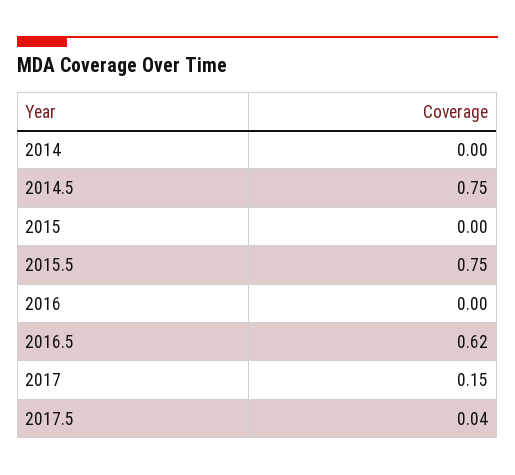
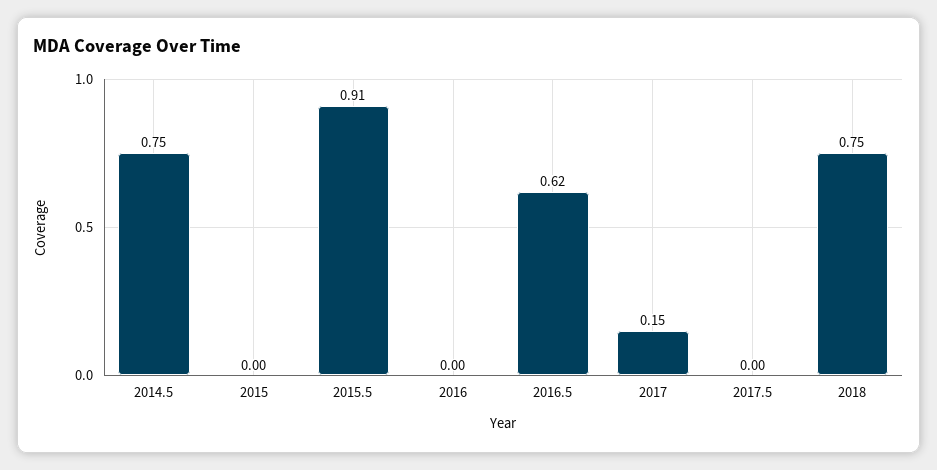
2014: 0 -> none
2015.5: 0.75 -> 0.91
2017.5: 0.04 -> 0
2018: none -> 0.75

